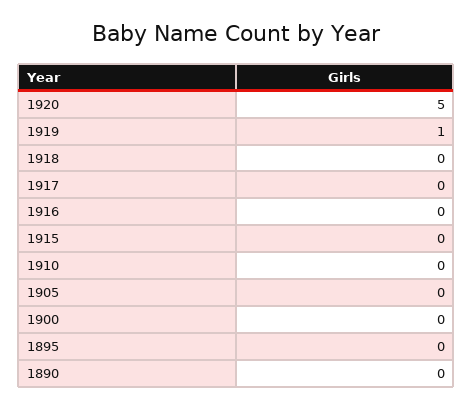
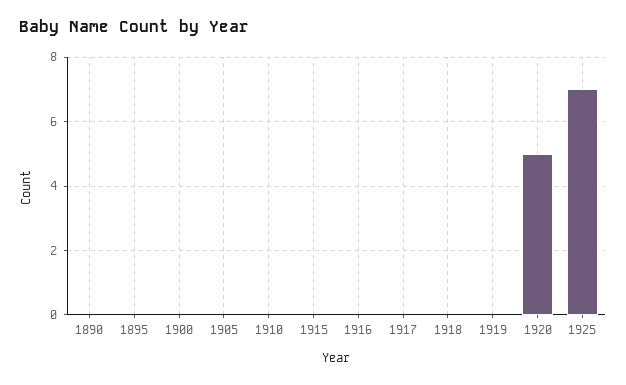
1919: 1 -> 0
1925: none -> 7

